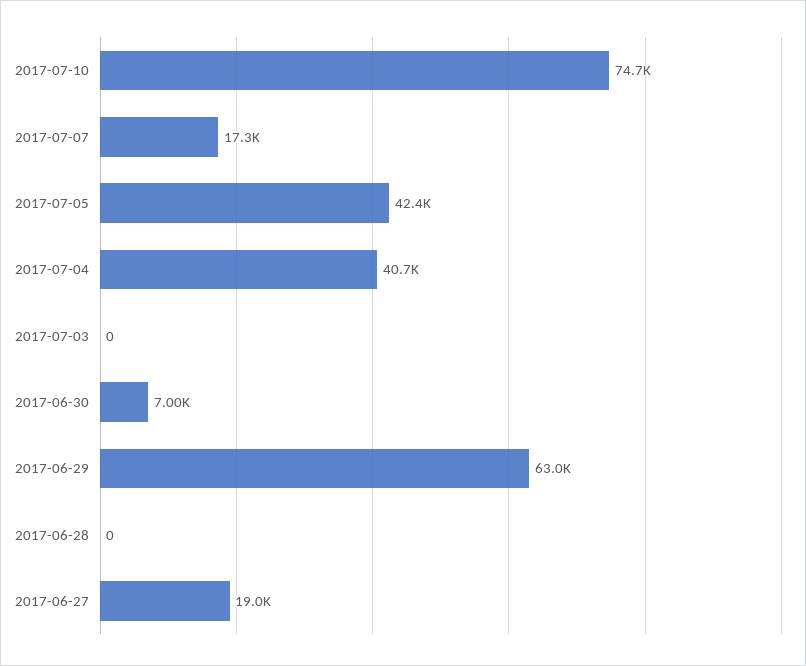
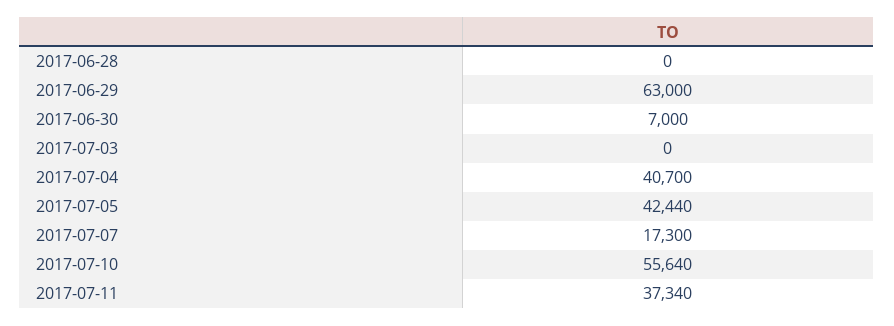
2017-07-10: 74700 -> 55640
2017-06-27: 19000 -> none
2017-07-11: none -> 37340

